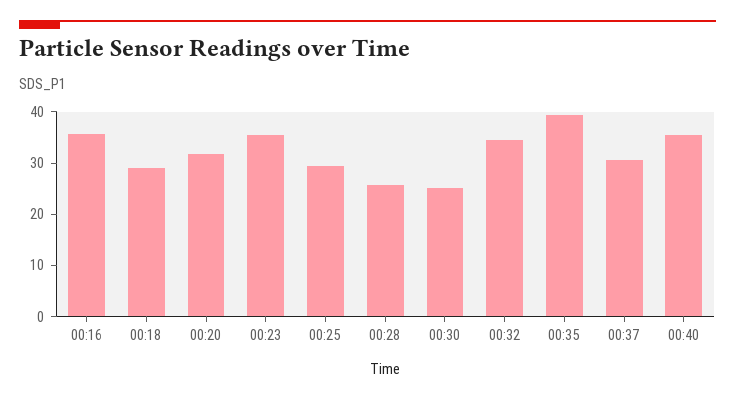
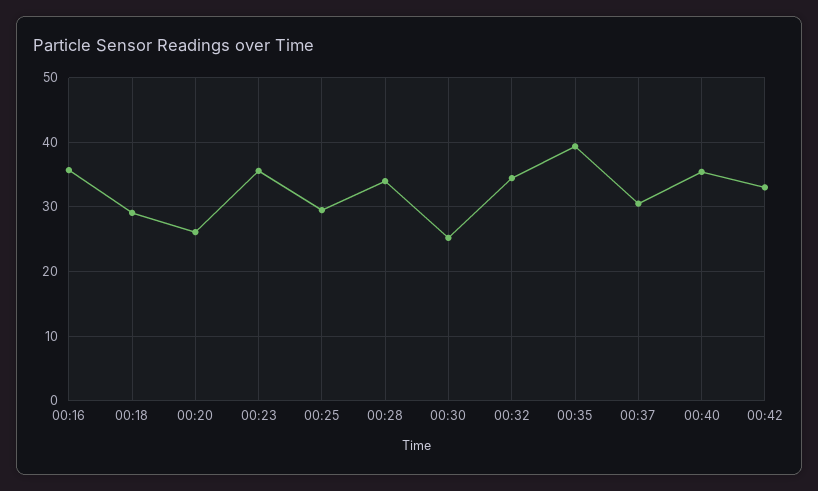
00:20: 32 -> 26
00:28: 26 -> 34
00:42: none -> 33

